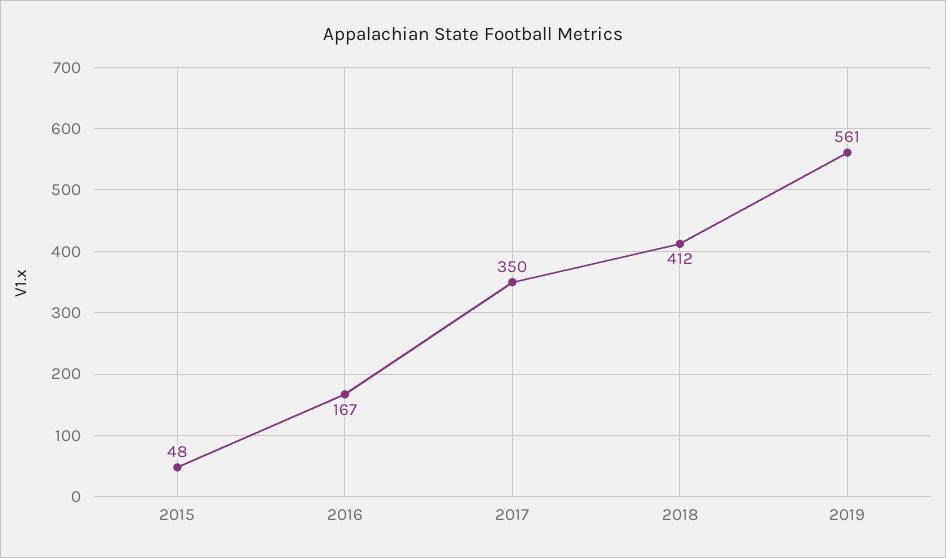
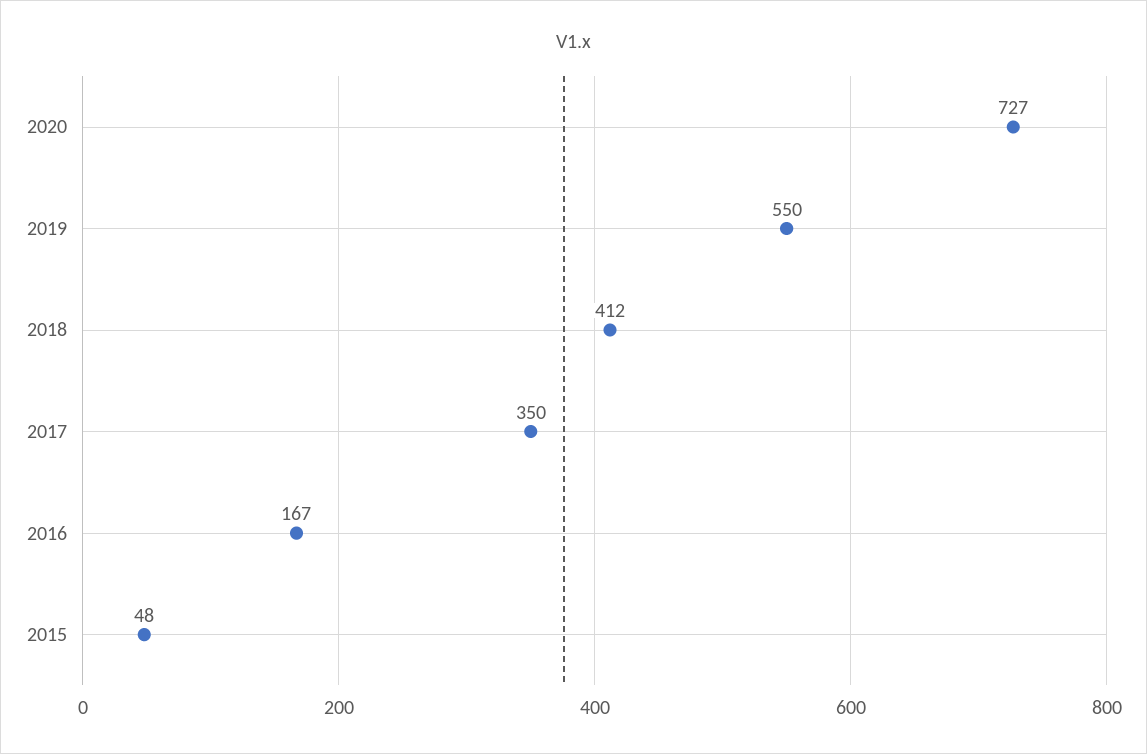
2019: 561 -> 550
2020: none -> 727

